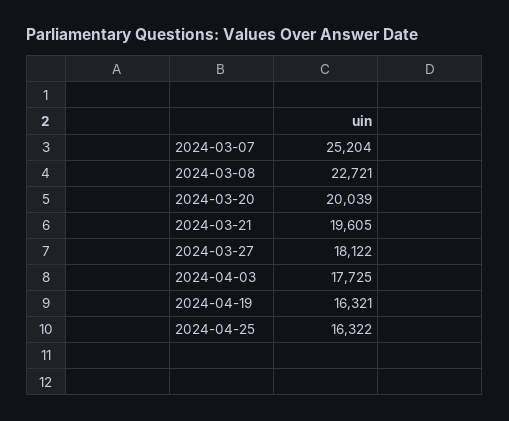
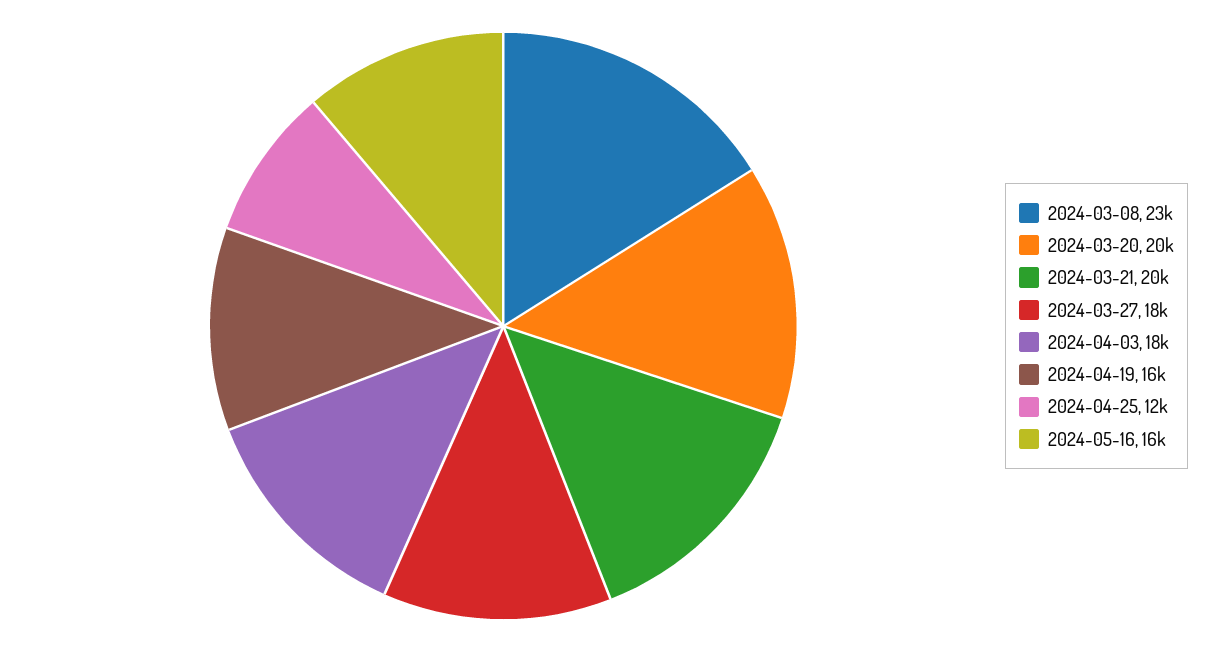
2024-03-07: 25204 -> none
2024-04-25: 16322 -> 12000
2024-05-16: none -> 16000

